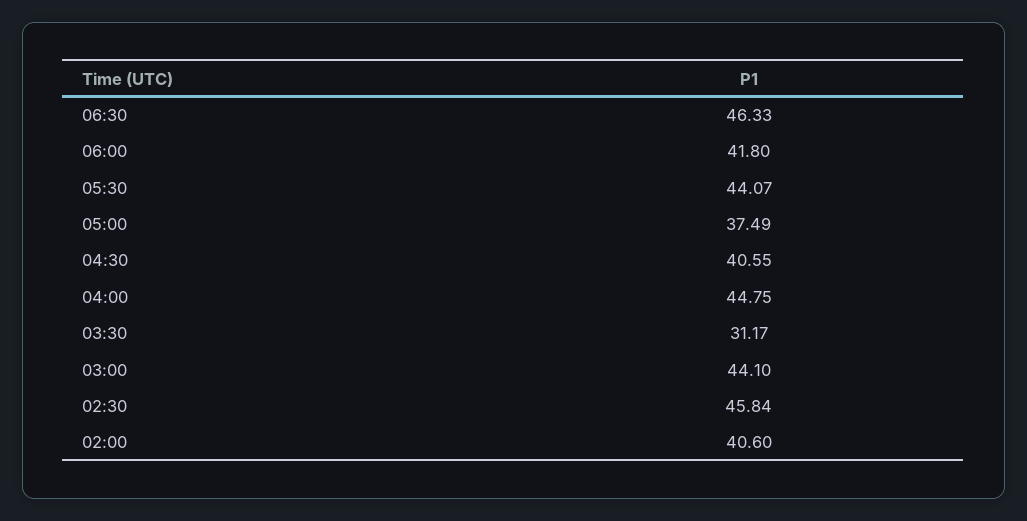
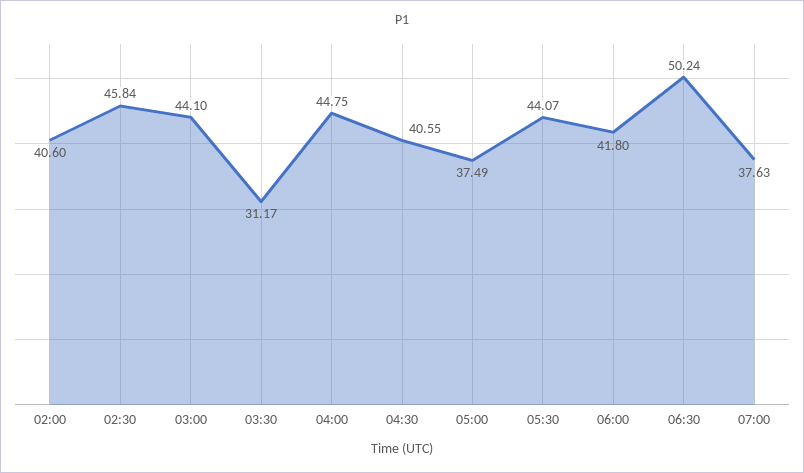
06:30: 46.33 -> 50.24
07:00: none -> 37.63

